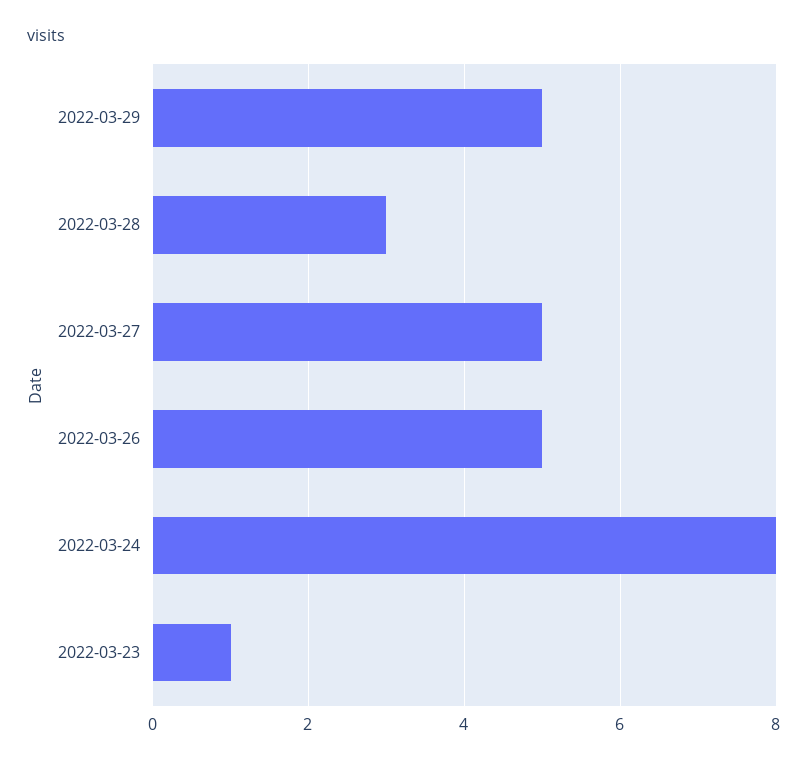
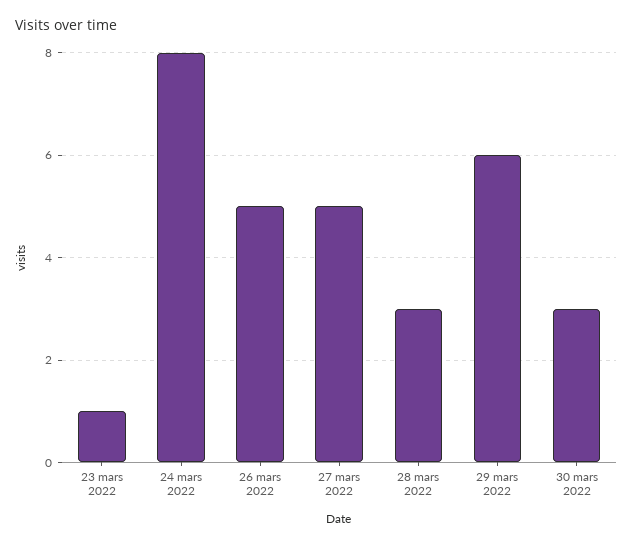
2022-03-29: 5 -> 6
30 mars 2022: none -> 3

